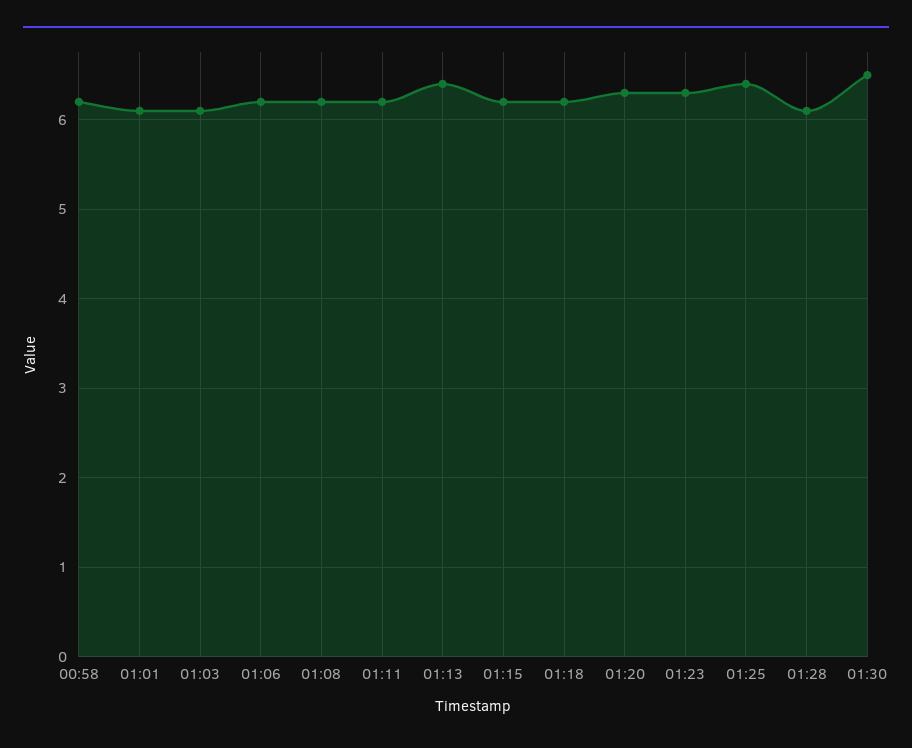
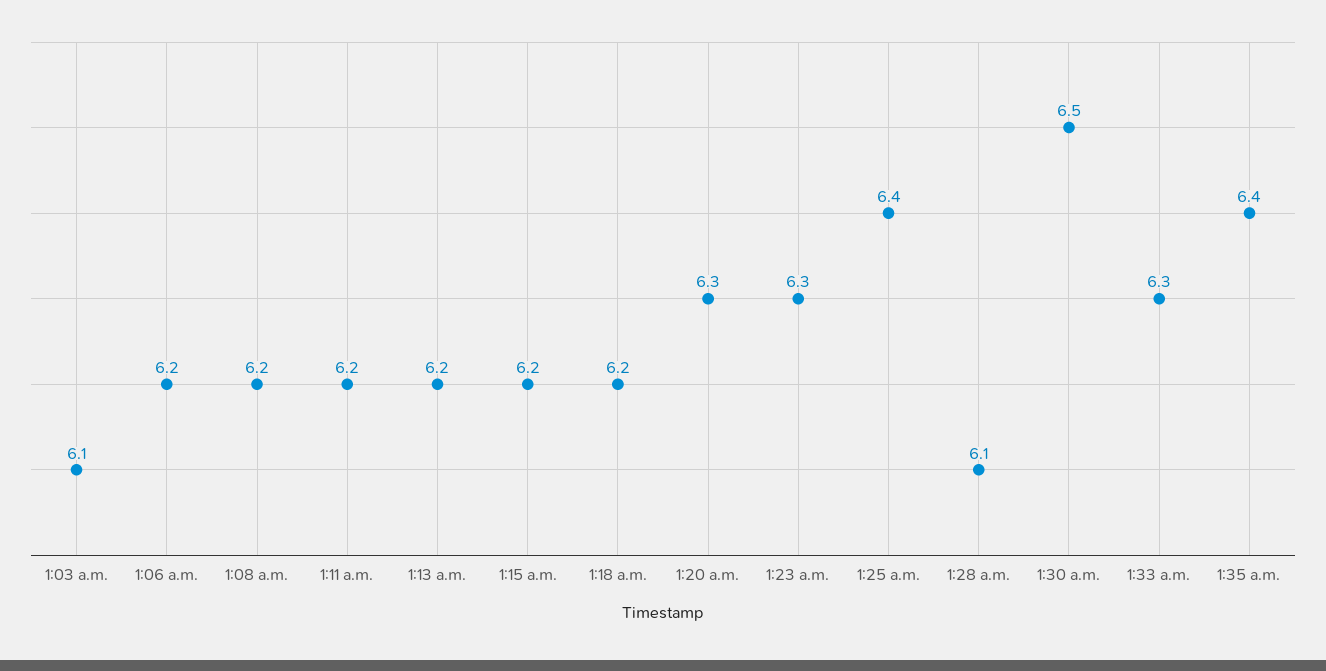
00:58: 6.2 -> none
01:01: 6.1 -> none
01:13: 6.4 -> 6.2
1:33 a.m.: none -> 6.3
1:35 a.m.: none -> 6.4

